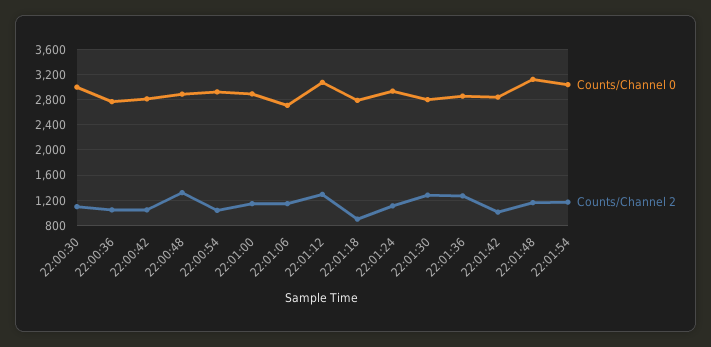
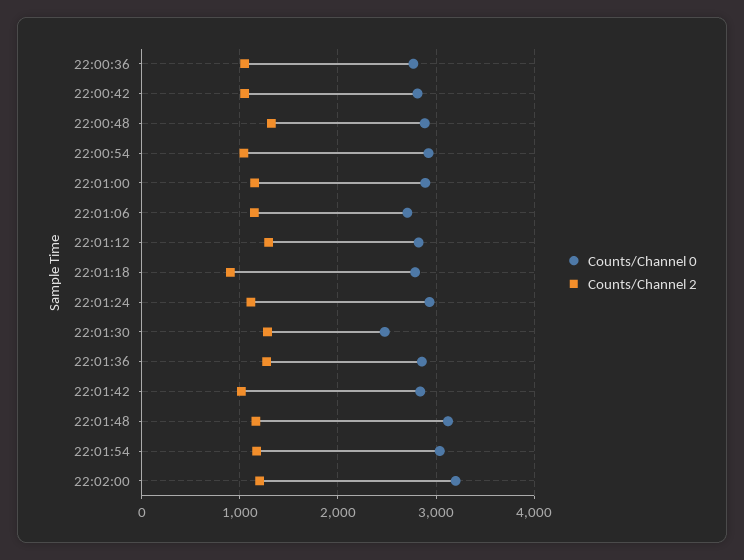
Counts/Channel 0, 22:00:30: 3000 -> none
Counts/Channel 2, 22:00:30: 1100 -> none
Counts/Channel 0, 22:01:12: 3100 -> 2800
Counts/Channel 0, 22:01:30: 2800 -> 2500
Counts/Channel 0, 22:02:00: none -> 3200
Counts/Channel 2, 22:02:00: none -> 1200

